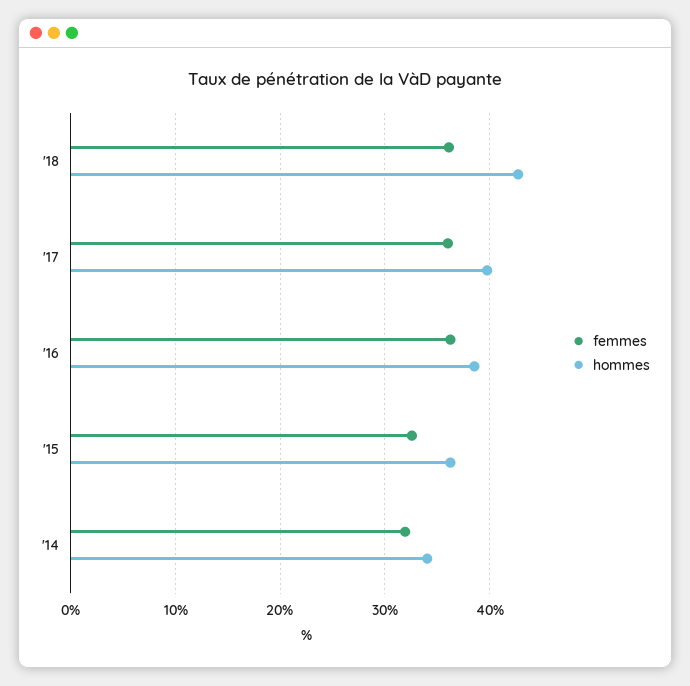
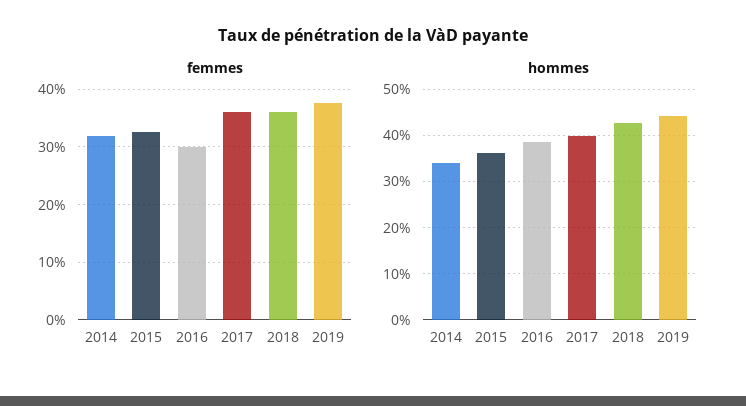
femmes, '16: 36 -> 30
femmes, 2019: none -> 38
hommes, 2019: none -> 44

